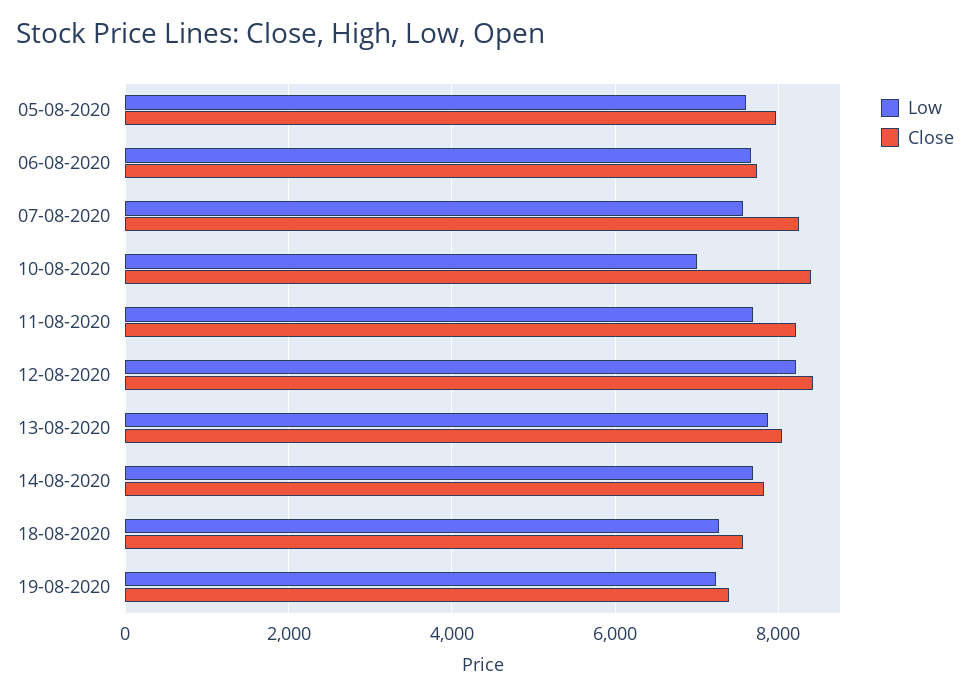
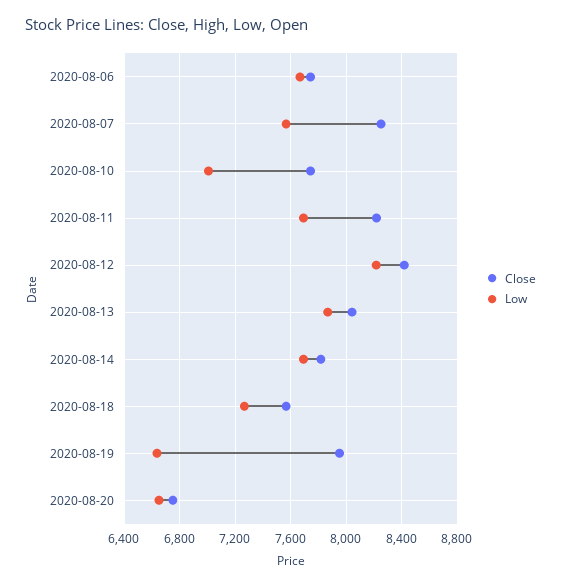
Low, 05-08-2020: 7600 -> none
Close, 05-08-2020: 8000 -> none
Close, 10-08-2020: 8400 -> 7750
Low, 19-08-2020: 7200 -> 6650
Close, 19-08-2020: 7400 -> 7950
Close, 2020-08-20: none -> 6750
Low, 2020-08-20: none -> 6650

